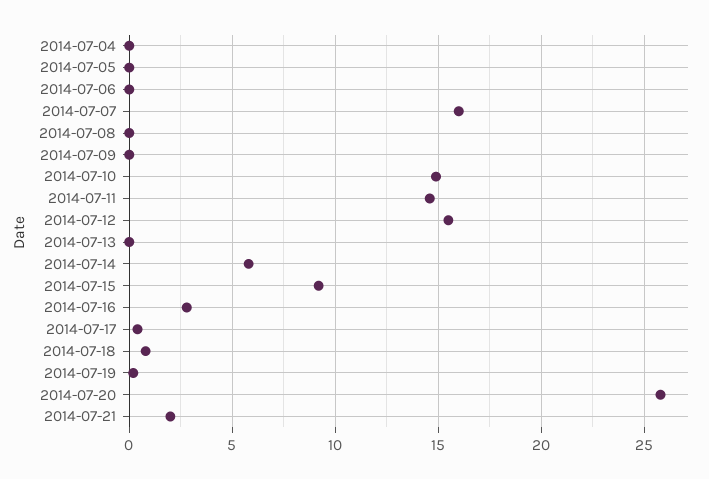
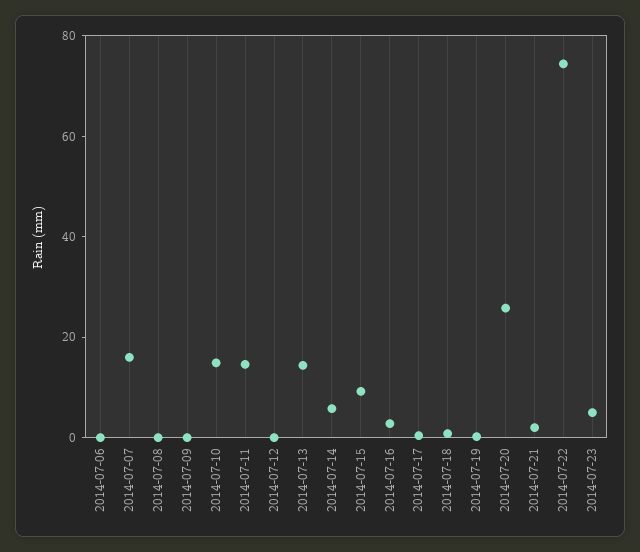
2014-07-04: 0 -> none
2014-07-05: 0 -> none
2014-07-12: 15.5 -> 0
2014-07-13: 0 -> 15
2014-07-22: none -> 75
2014-07-23: none -> 5

